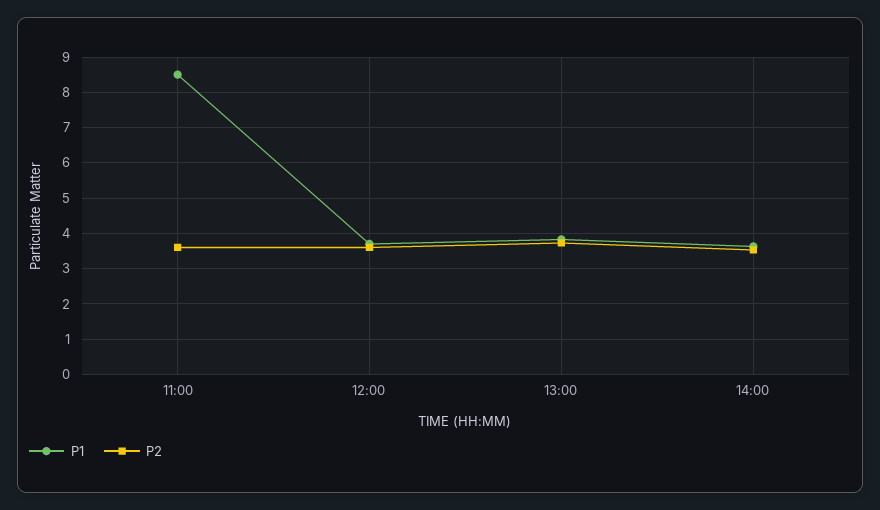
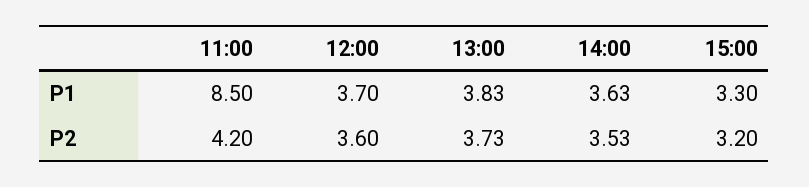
P2, 11:00: 3.6 -> 4.2
P1, 15:00: none -> 3.3
P2, 15:00: none -> 3.2

